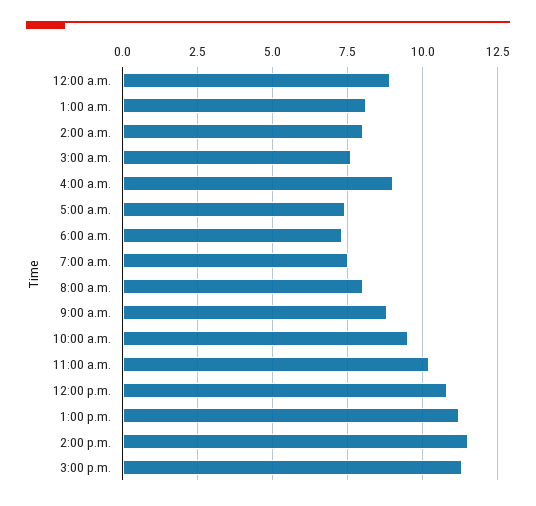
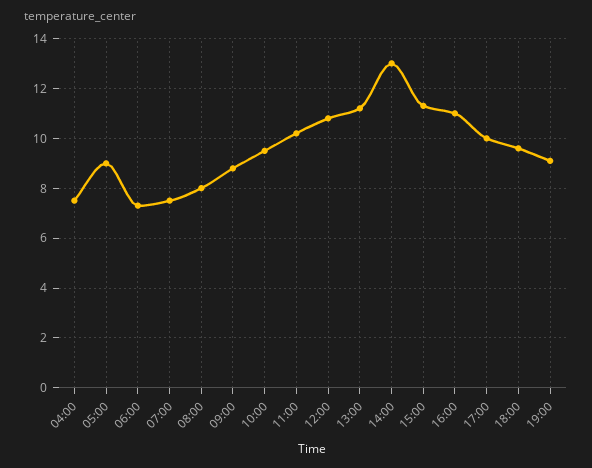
12:00 a.m.: 9 -> none
1:00 a.m.: 8 -> none
2:00 a.m.: 8 -> none
3:00 a.m.: 7.5 -> none
4:00 a.m.: 9 -> 7.5
5:00 a.m.: 7.5 -> 9
2:00 p.m.: 11.5 -> 13
16:00: none -> 11
17:00: none -> 10
18:00: none -> 9.5
19:00: none -> 9

